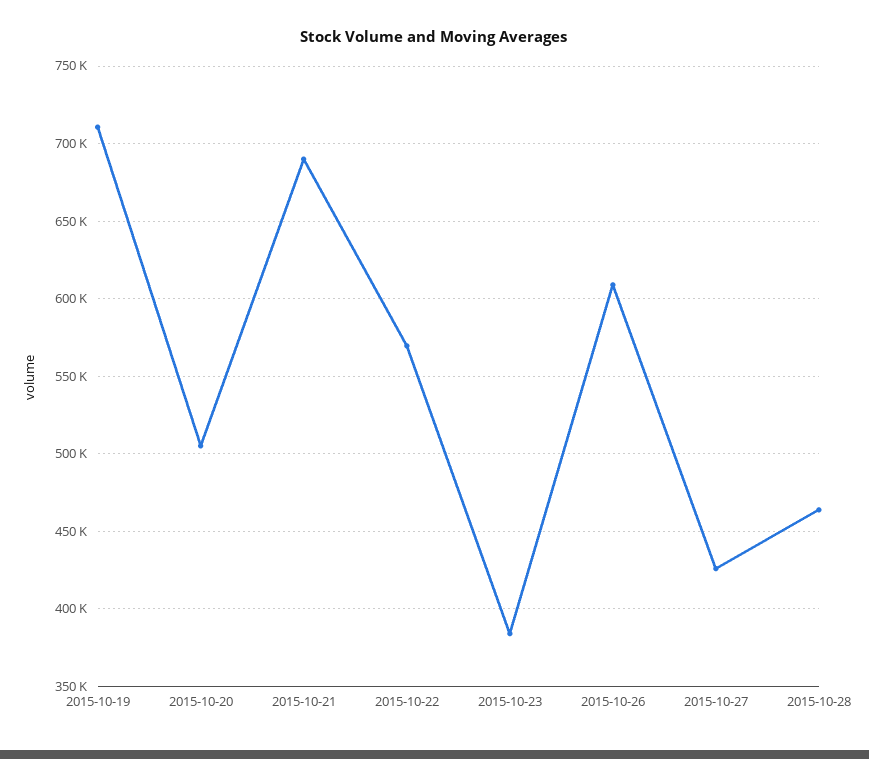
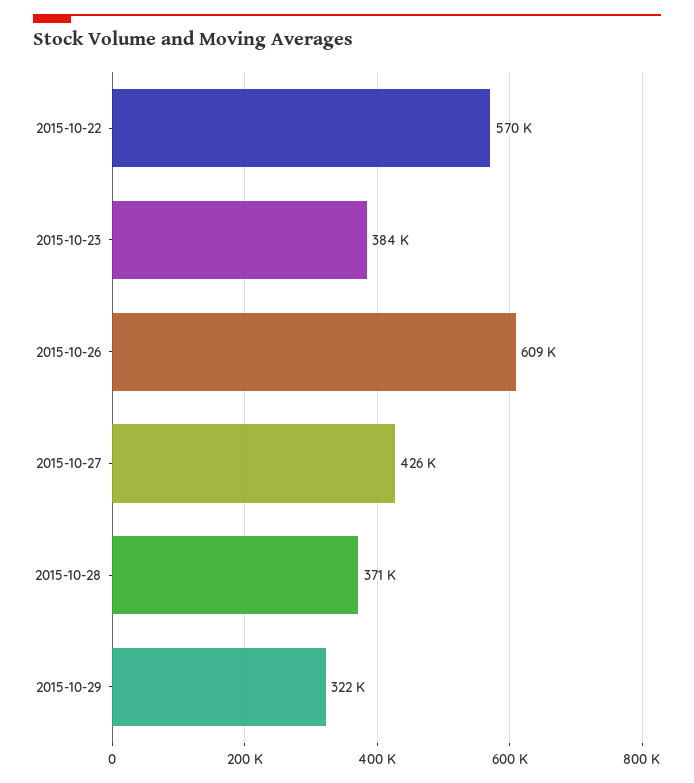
2015-10-19: 710000 -> none
2015-10-20: 505000 -> none
2015-10-21: 690000 -> none
2015-10-28: 465000 -> 371000
2015-10-29: none -> 322000

